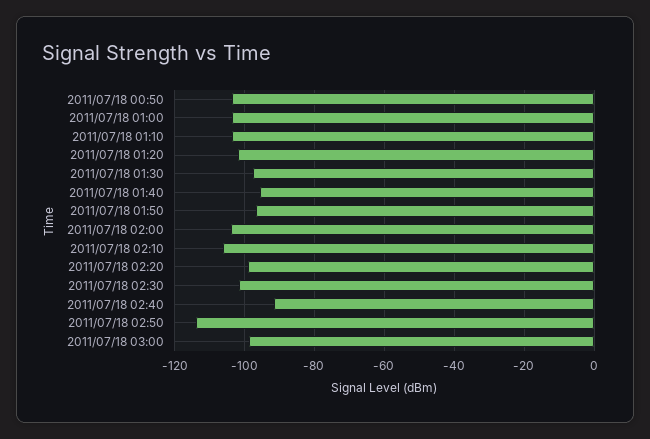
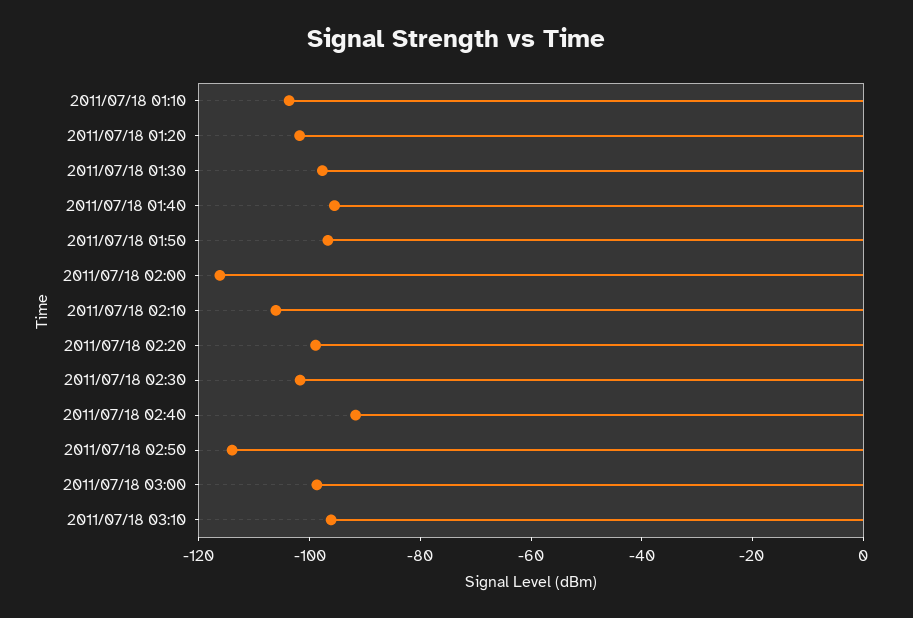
2011/07/18 00:50: -104 -> none
2011/07/18 01:00: -104 -> none
2011/07/18 02:00: -104 -> -115
2011/07/18 03:10: none -> -95

